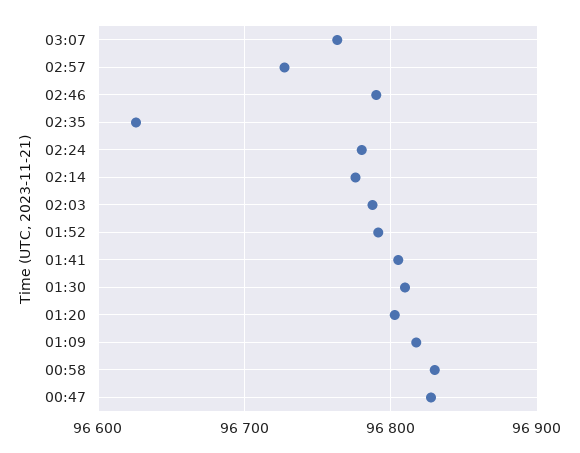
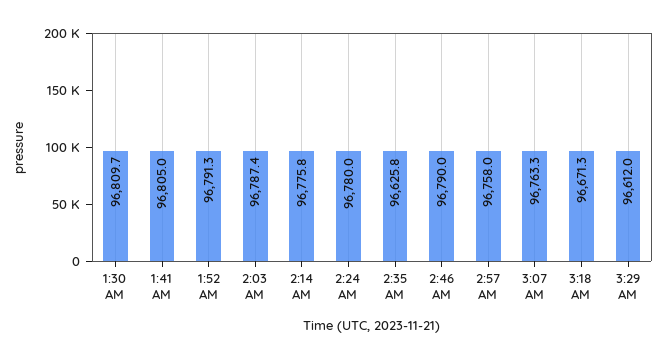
02:57: 96730 -> 96758
01:20: 96800 -> none
01:09: 96820 -> none
00:58: 96830 -> none
00:47: 96830 -> none
3:18 AM: none -> 96671.3
3:29 AM: none -> 96612

